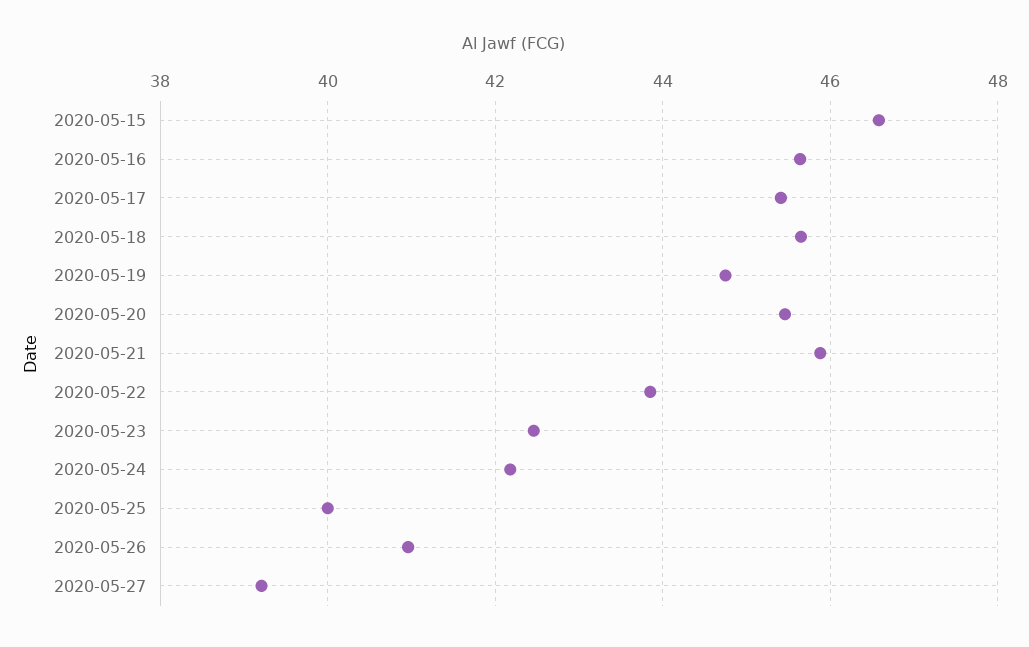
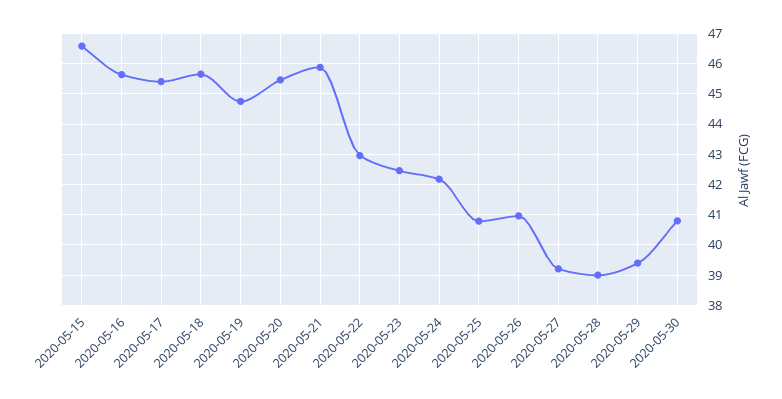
2020-05-22: 43.8 -> 43
2020-05-25: 40 -> 40.8
2020-05-28: none -> 39
2020-05-29: none -> 39.4
2020-05-30: none -> 40.8

